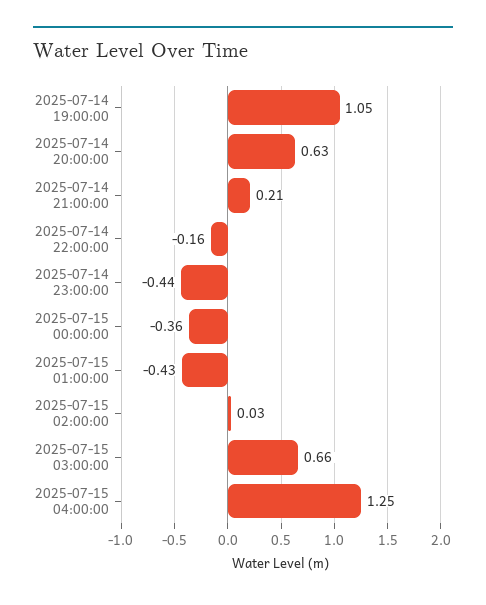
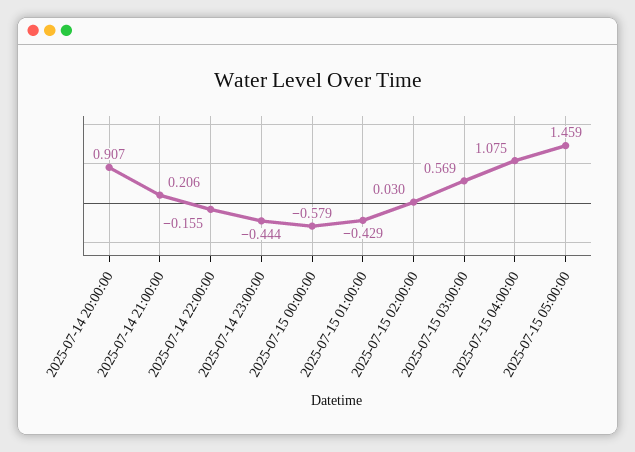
2025-07-14 19:00:00: 1.05 -> none
2025-07-14 20:00:00: 0.63 -> 0.907
2025-07-15 00:00:00: -0.36 -> -0.579
2025-07-15 03:00:00: 0.66 -> 0.569
2025-07-15 04:00:00: 1.25 -> 1.075
2025-07-15 05:00:00: none -> 1.459

